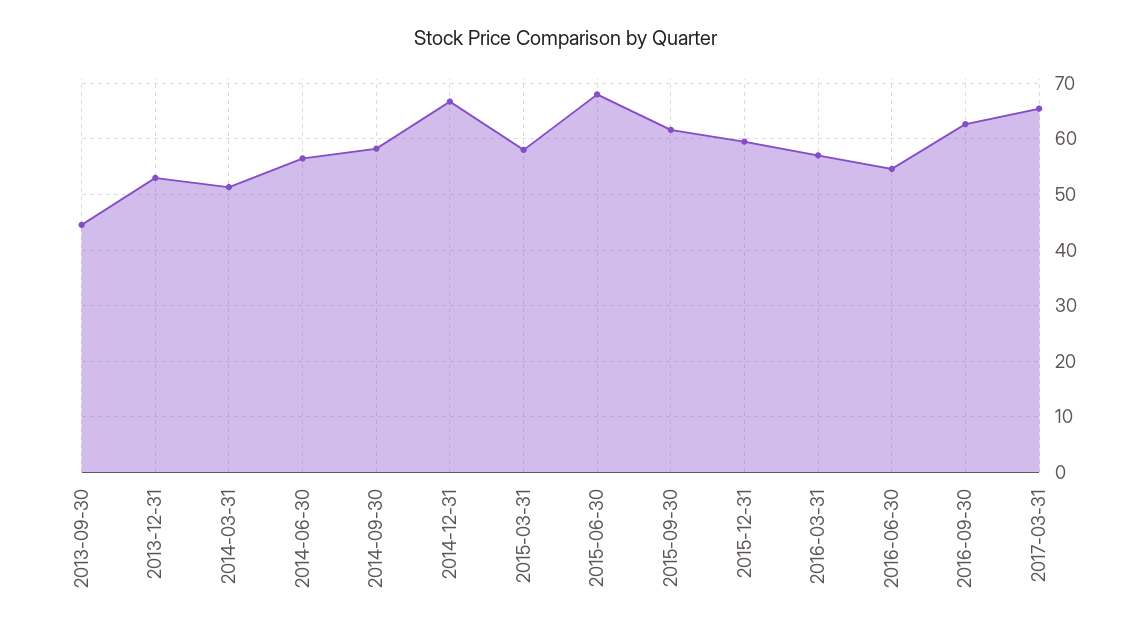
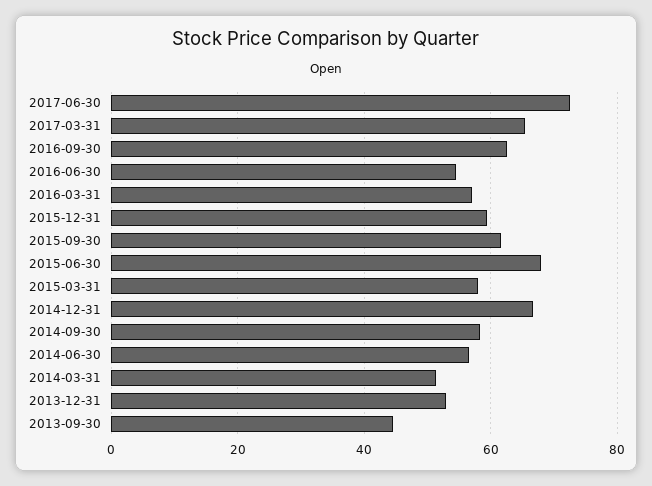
2017-06-30: none -> 72

